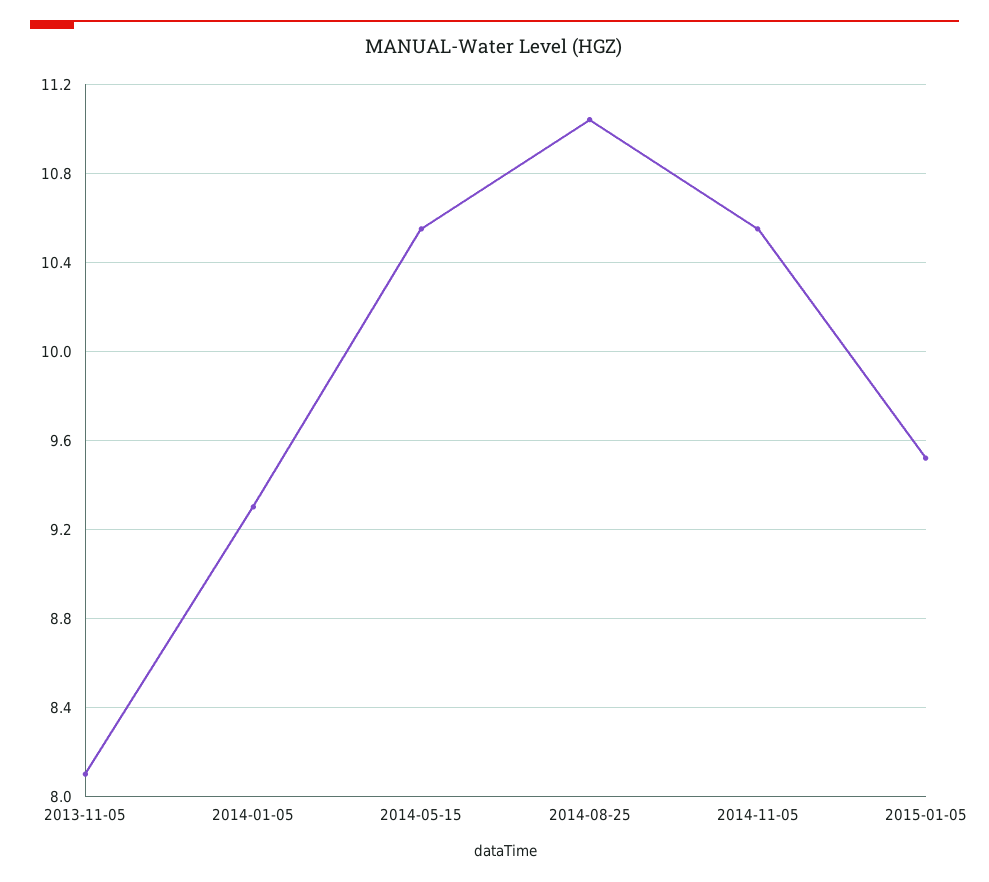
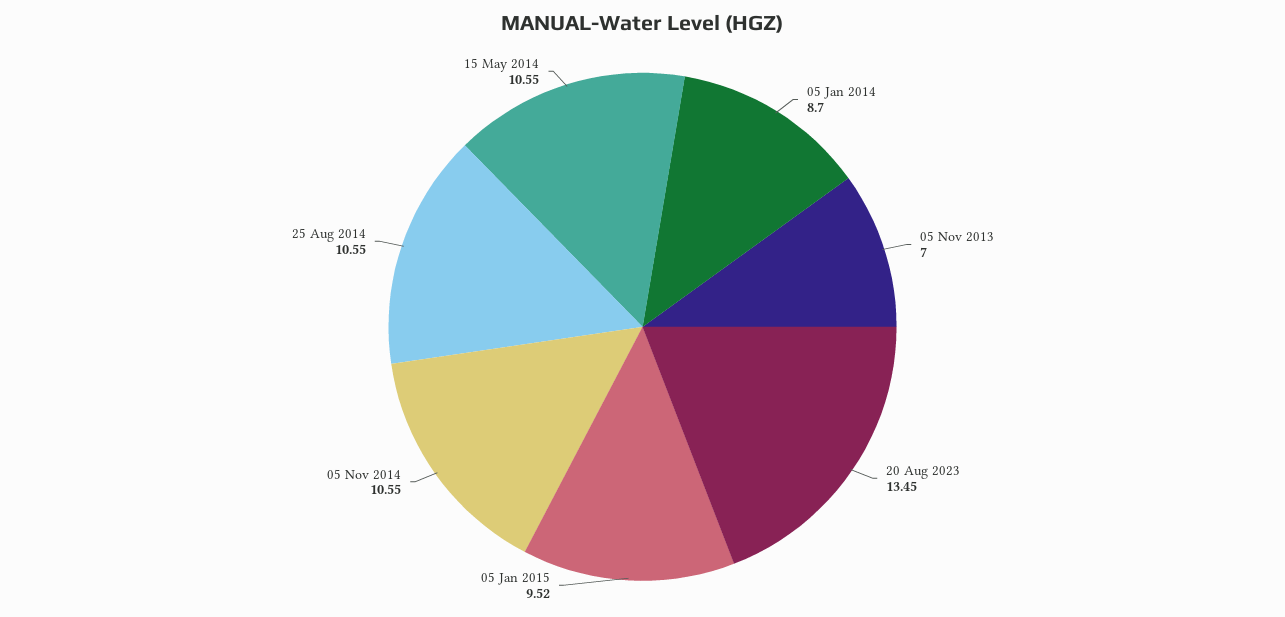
2013-11-05: 8.1 -> 7
2014-01-05: 9.3 -> 8.7
2014-08-25: 11.05 -> 10.55
20 Aug 2023: none -> 13.45

